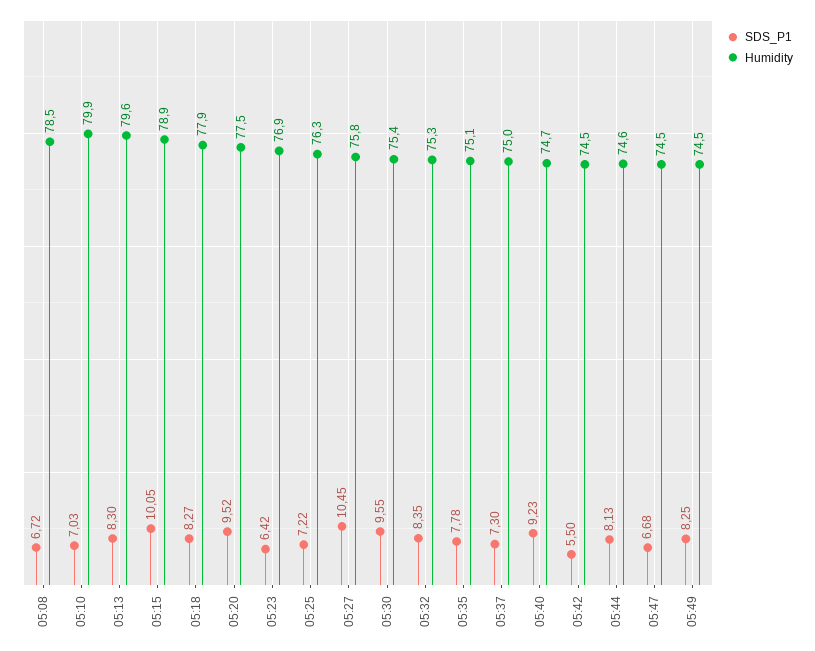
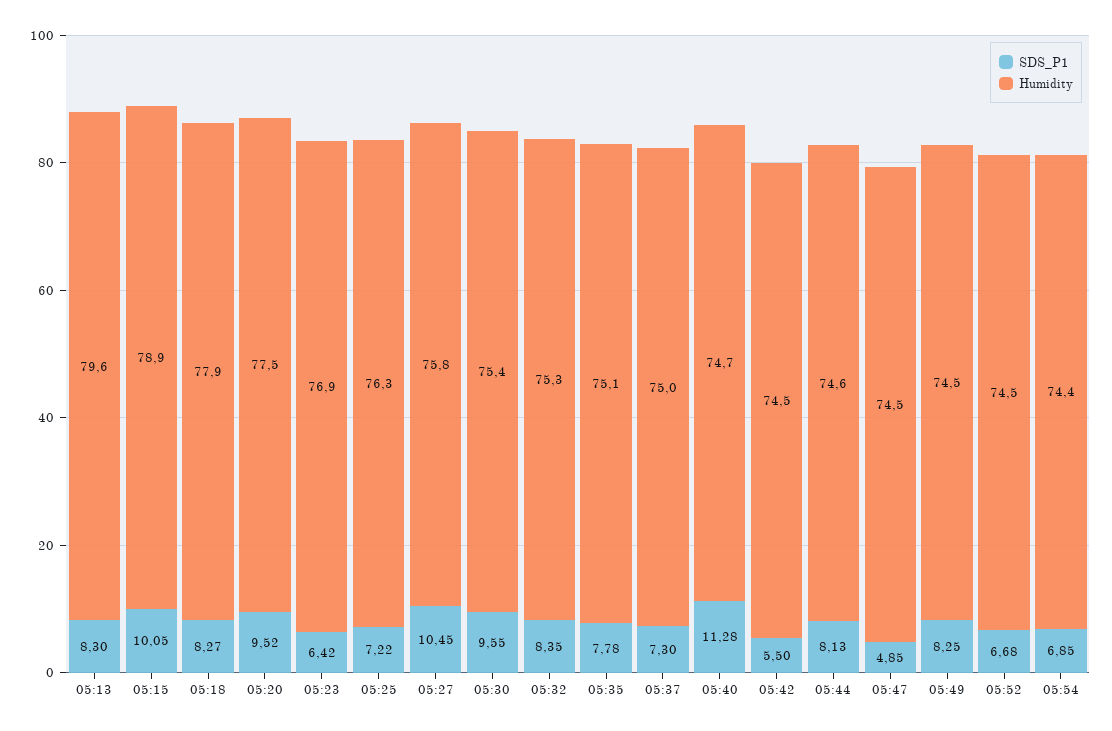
SDS_P1, 05:08: 6.72 -> none
Humidity, 05:08: 78.5 -> none
SDS_P1, 05:10: 7.03 -> none
Humidity, 05:10: 79.9 -> none
SDS_P1, 05:40: 9.23 -> 11.28
SDS_P1, 05:47: 6.68 -> 4.85
SDS_P1, 05:52: none -> 6.68
Humidity, 05:52: none -> 74.5
SDS_P1, 05:54: none -> 6.85
Humidity, 05:54: none -> 74.4

